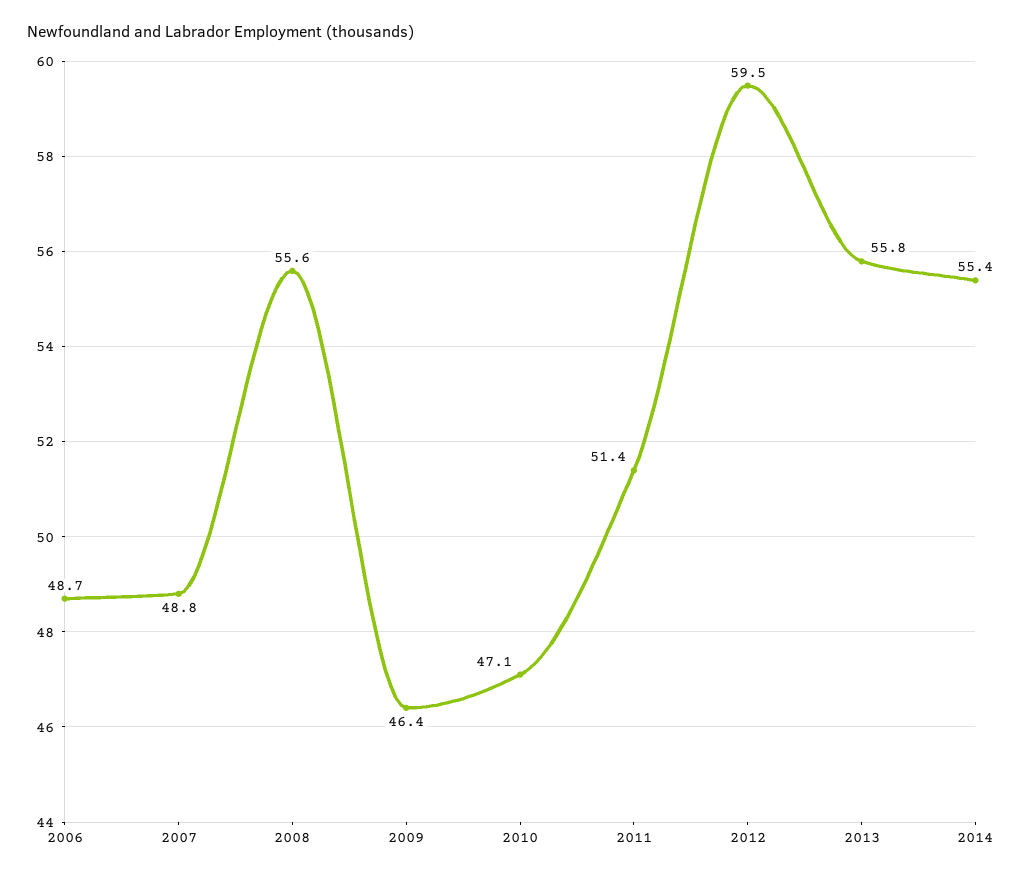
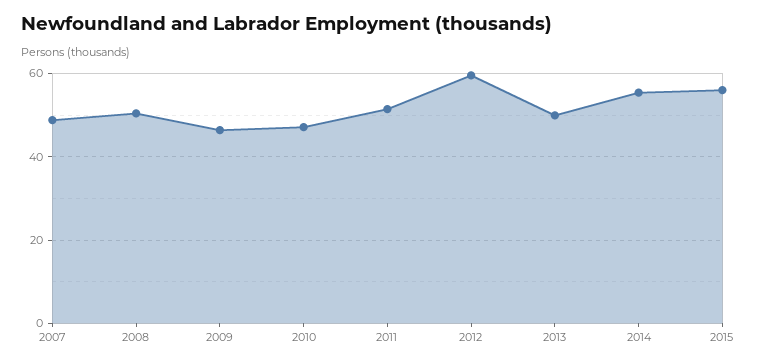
2006: 48.7 -> none
2008: 55.6 -> 50
2013: 55.8 -> 50
2015: none -> 56

